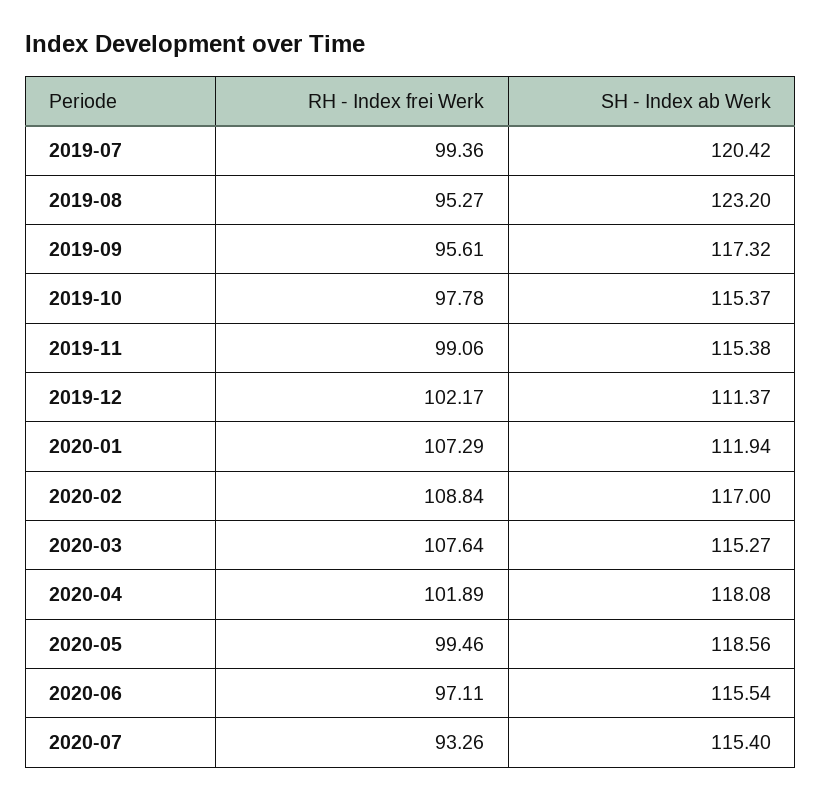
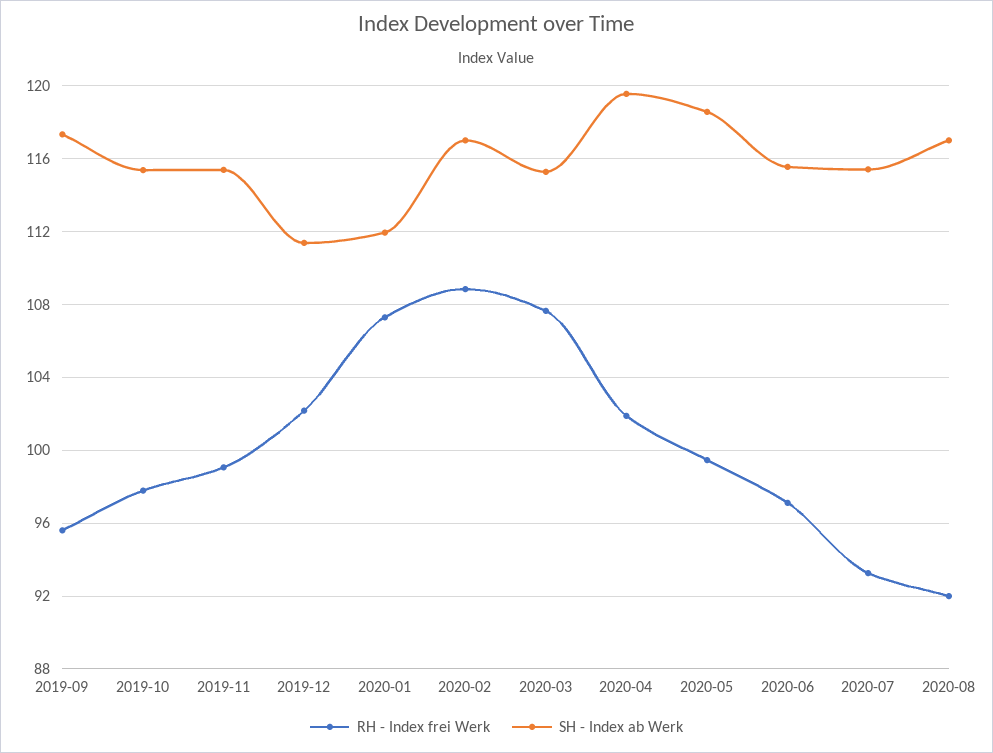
RH - Index frei Werk, 2019-07: 99.36 -> none
SH - Index ab Werk, 2019-07: 120.42 -> none
RH - Index frei Werk, 2019-08: 95.27 -> none
SH - Index ab Werk, 2019-08: 123.2 -> none
SH - Index ab Werk, 2020-04: 118.08 -> 119.5
RH - Index frei Werk, 2020-08: none -> 92
SH - Index ab Werk, 2020-08: none -> 117

